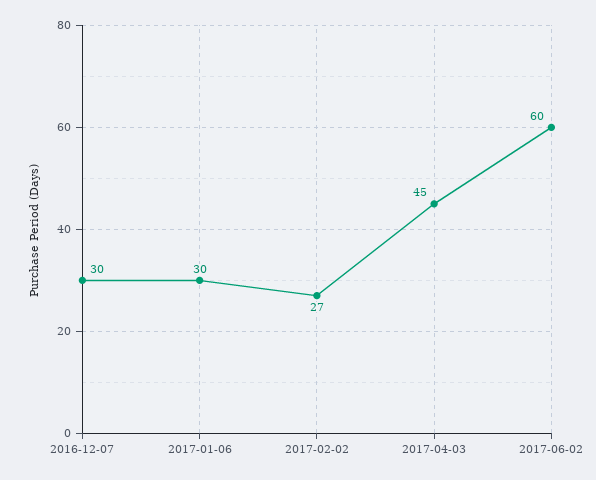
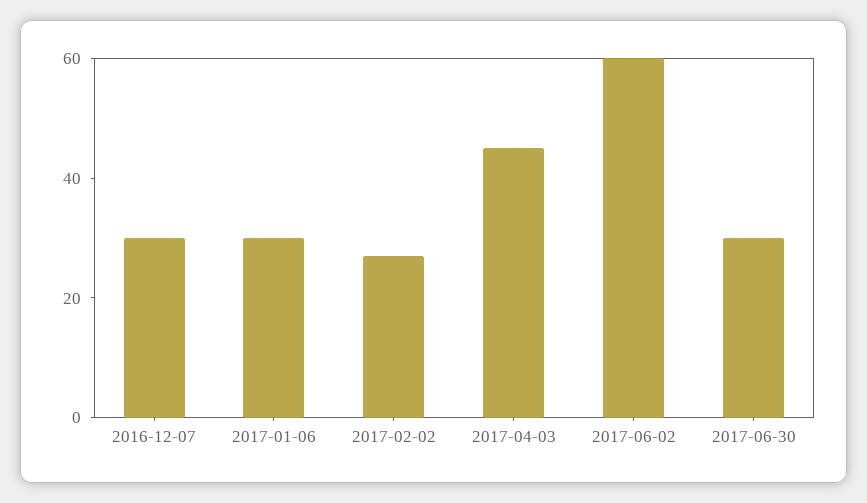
2017-06-30: none -> 30

